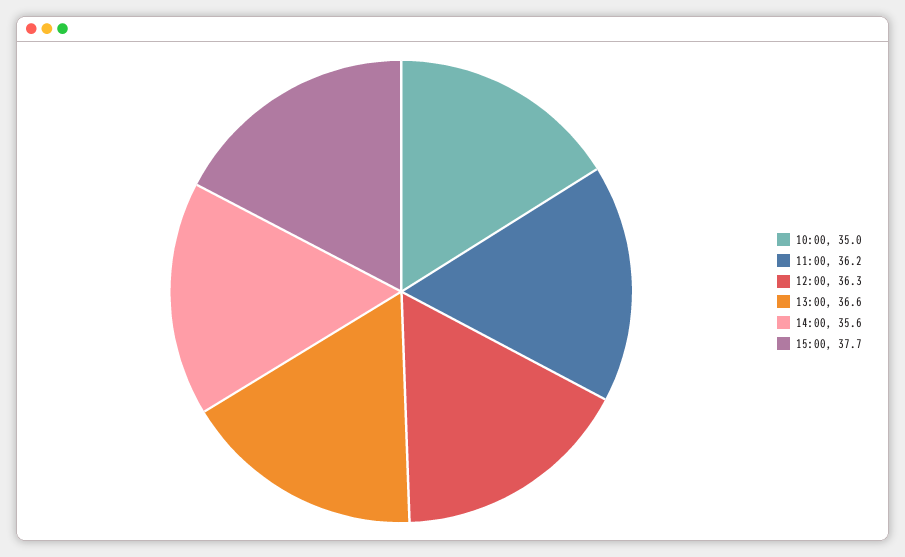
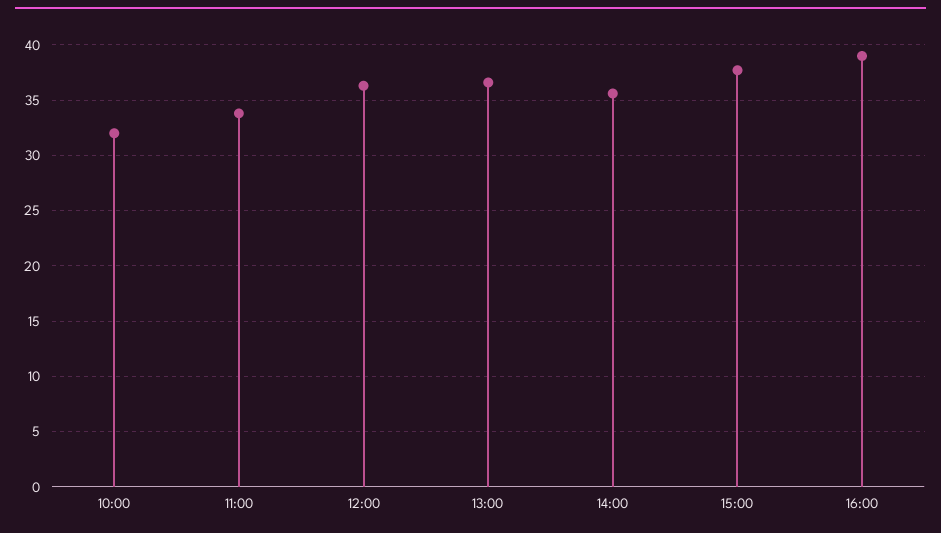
10:00: 35 -> 32
11:00: 36.2 -> 34
16:00: none -> 39

